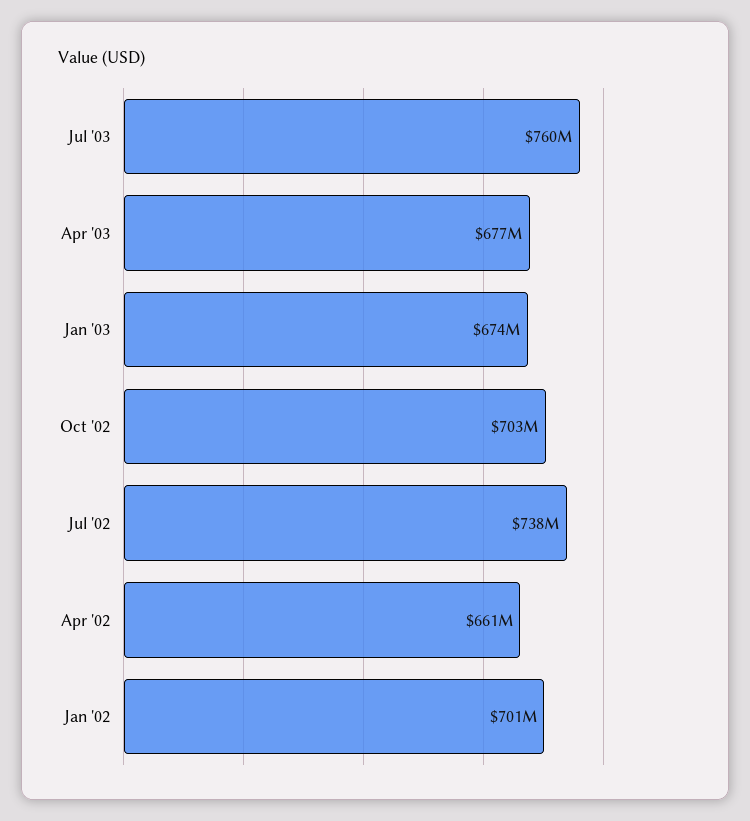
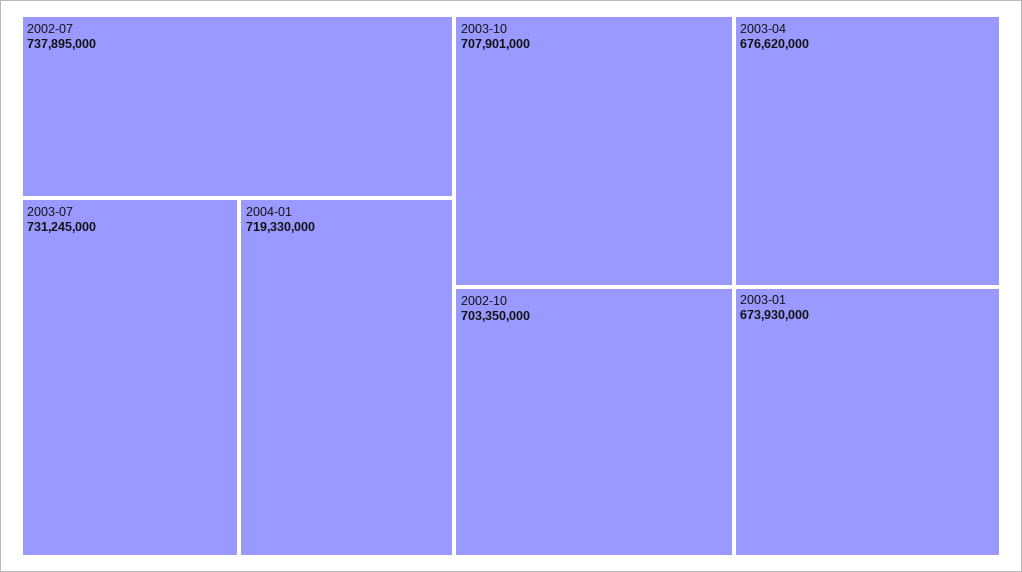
Jul '03: 760000000 -> 731245000
Apr '02: 661000000 -> none
Jan '02: 701000000 -> none
2004-01: none -> 719330000
2003-10: none -> 707901000

